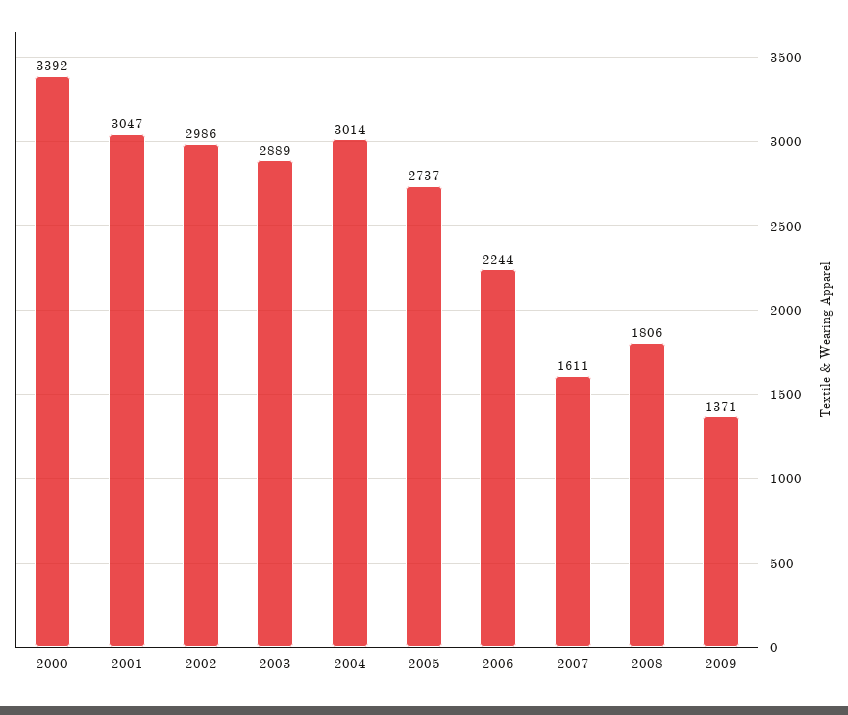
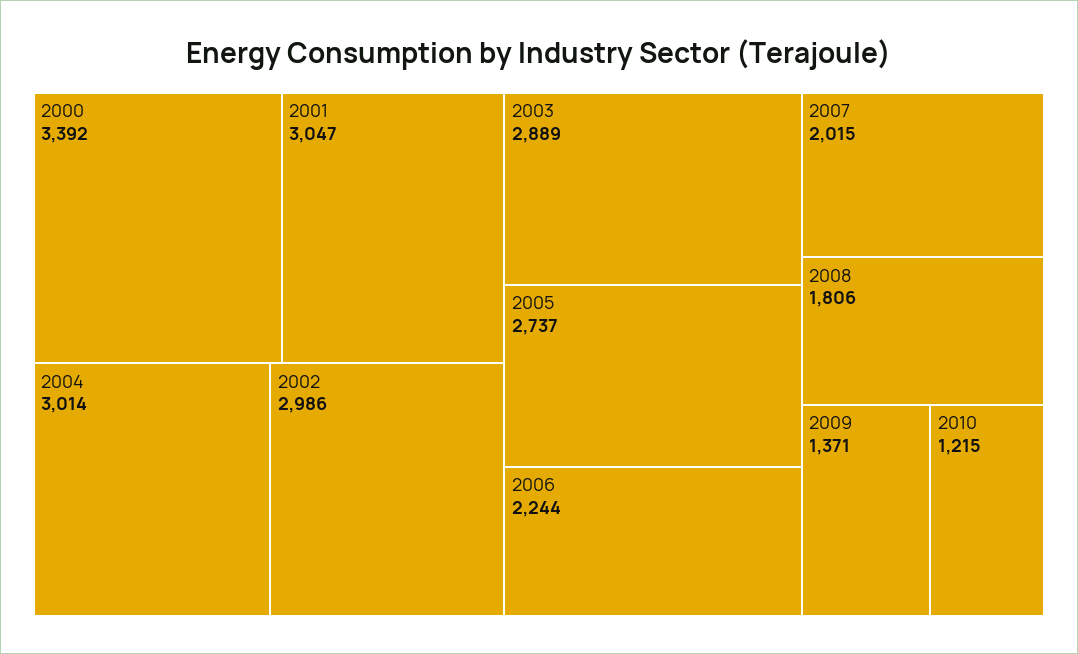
2007: 1611 -> 2015
2010: none -> 1215

